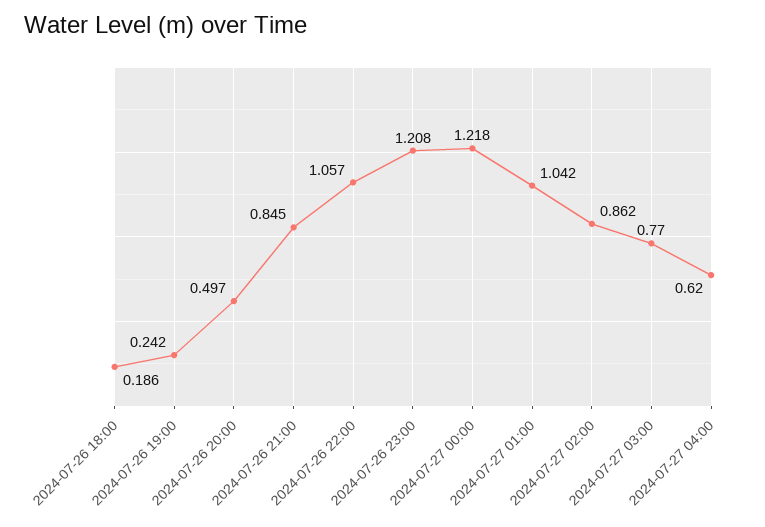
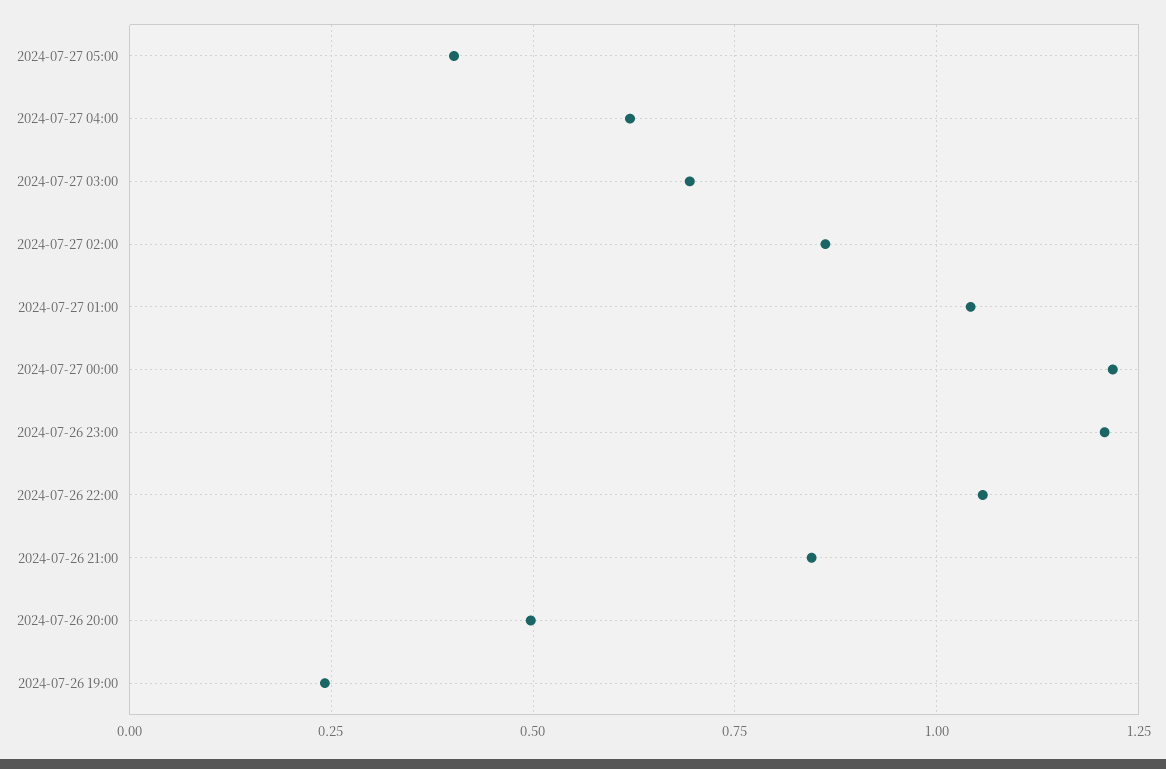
2024-07-26 18:00: 0.186 -> none
2024-07-27 03:00: 0.77 -> 0.7
2024-07-27 05:00: none -> 0.4

